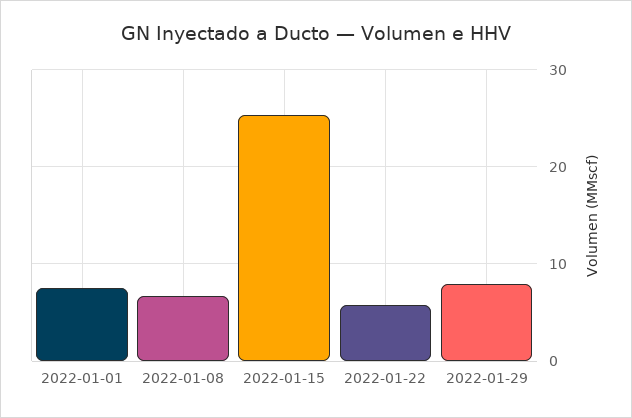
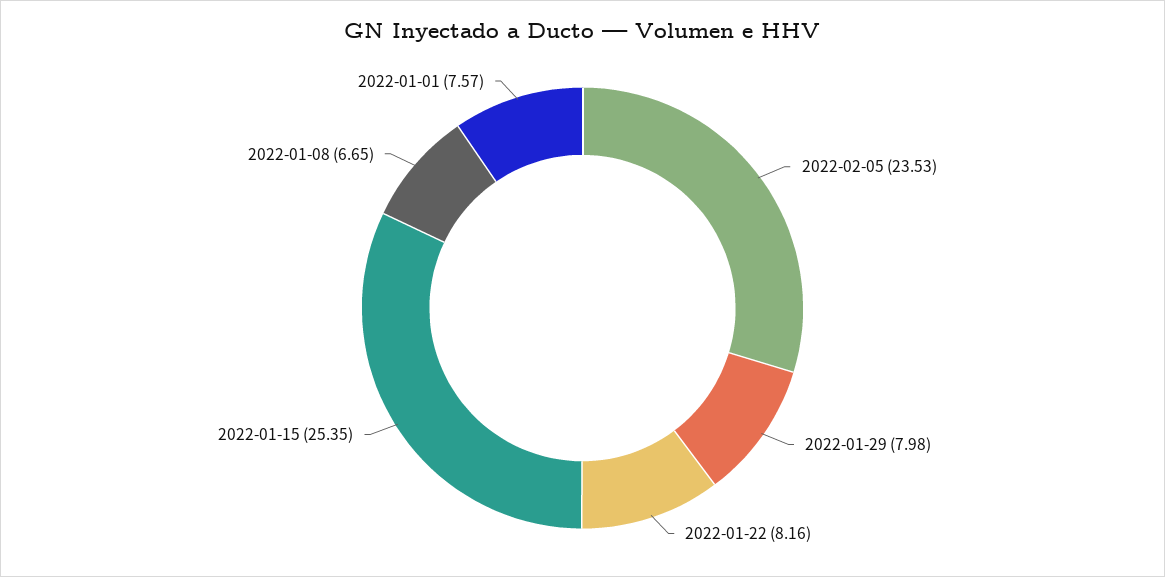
2022-01-22: 6 -> 8.16
2022-02-05: none -> 23.53

